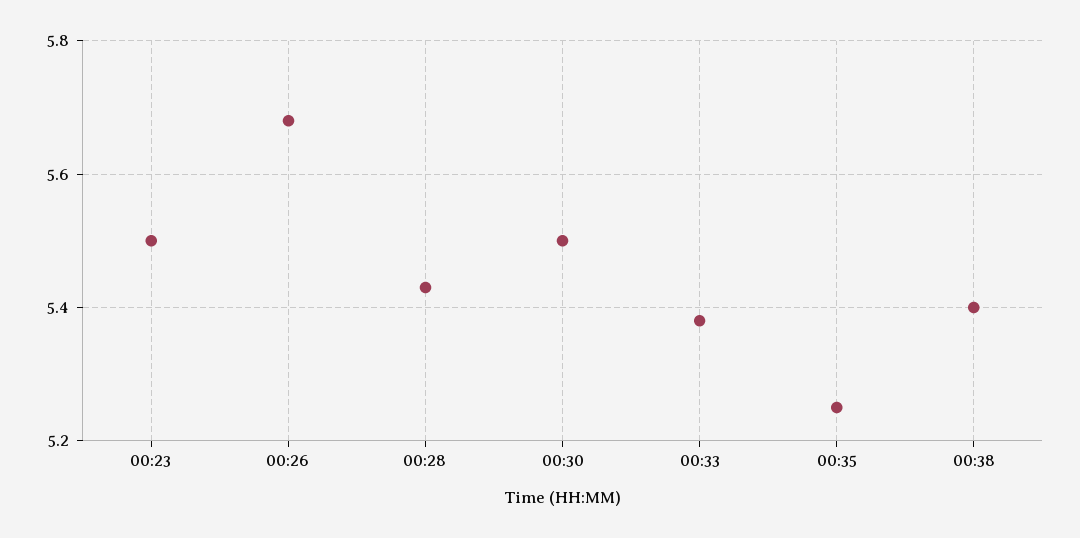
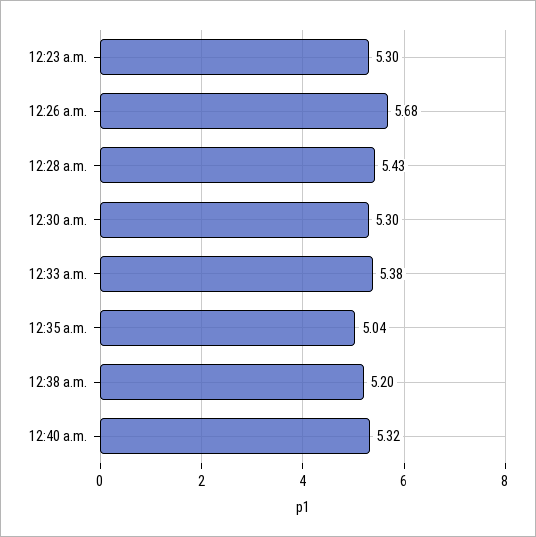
00:23: 5.5 -> 5.3
00:30: 5.5 -> 5.3
00:35: 5.25 -> 5.04
00:38: 5.4 -> 5.2
12:40 a.m.: none -> 5.32

